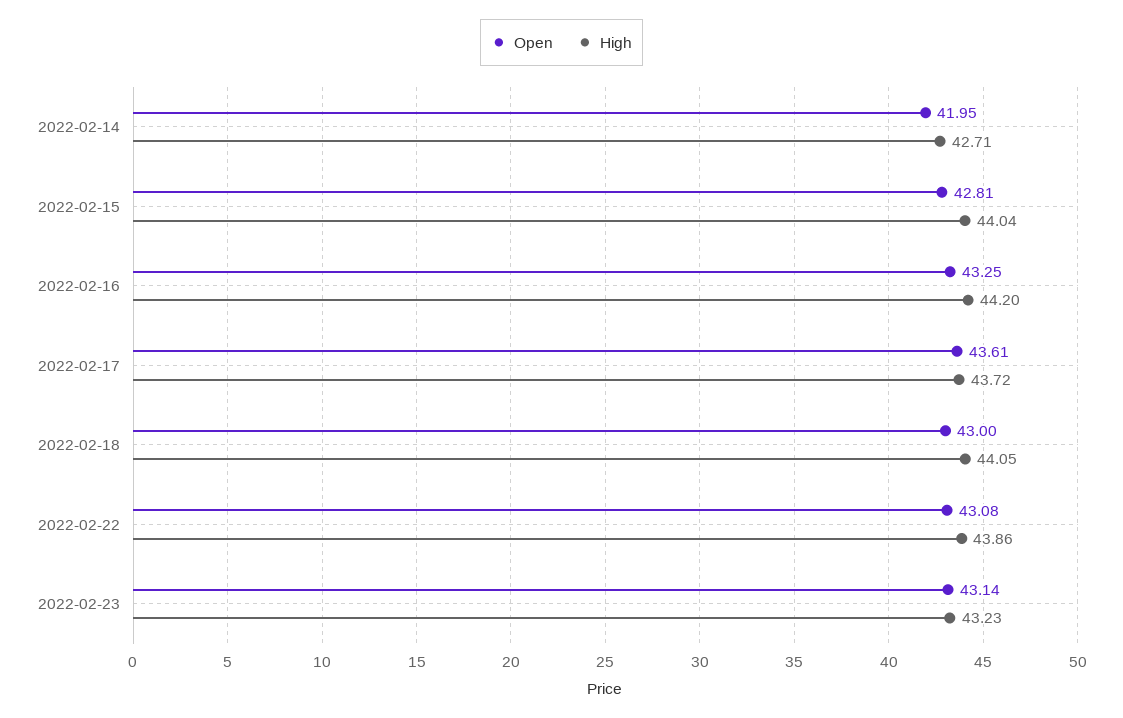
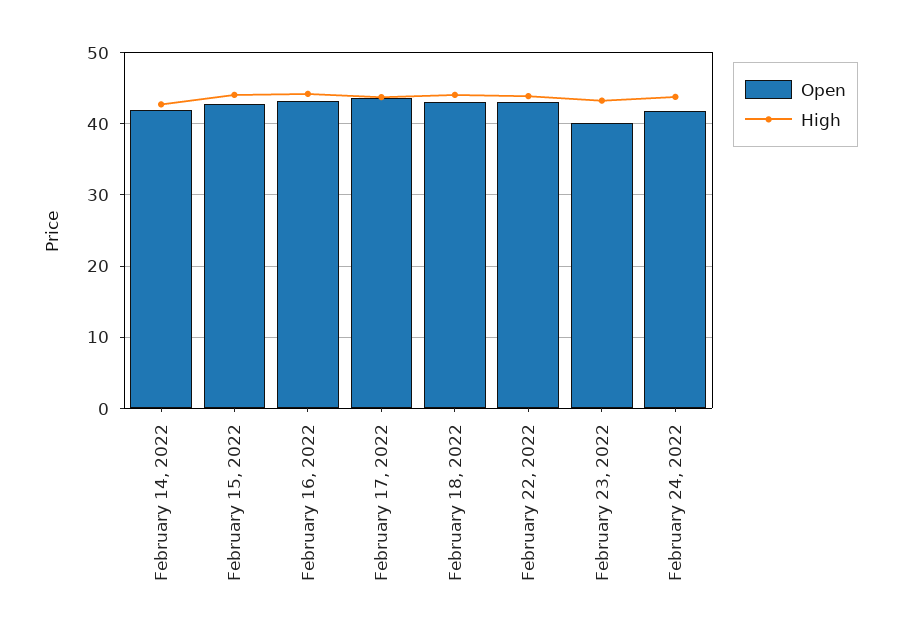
Open, 2022-02-23: 43.14 -> 40
Open, February 24, 2022: none -> 42
High, February 24, 2022: none -> 44

